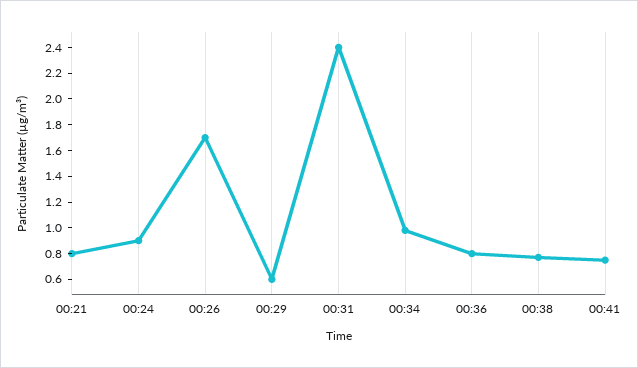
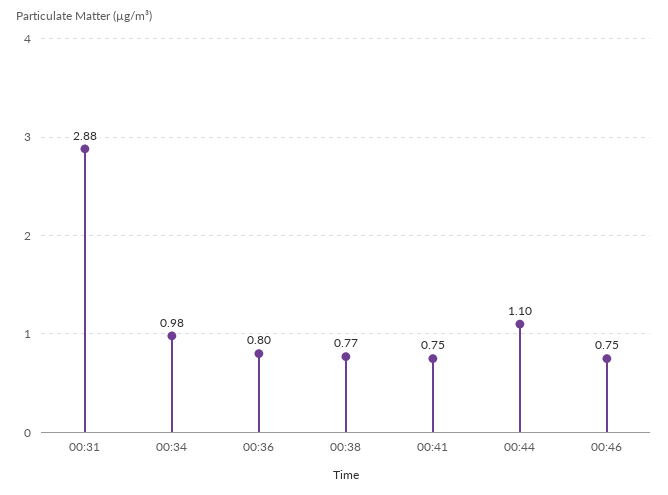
00:21: 0.8 -> none
00:24: 0.9 -> none
00:26: 1.7 -> none
00:29: 0.6 -> none
00:31: 2.4 -> 2.88
00:44: none -> 1.1
00:46: none -> 0.75

